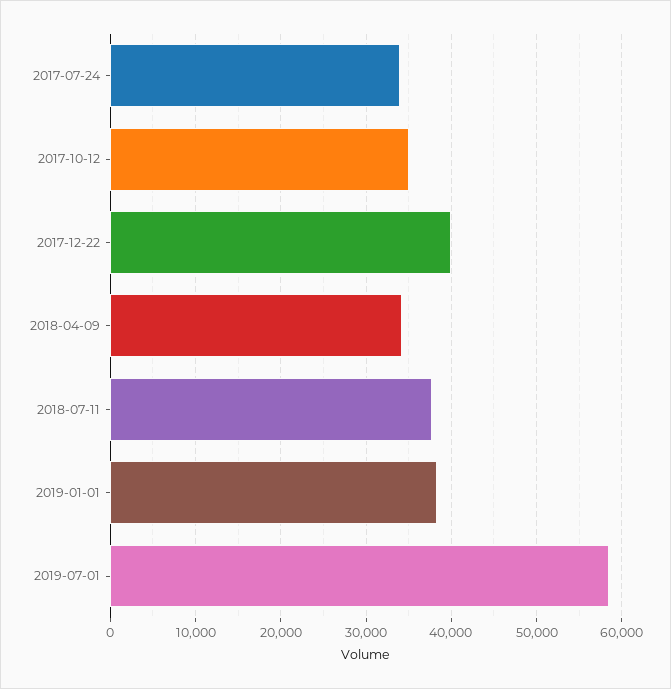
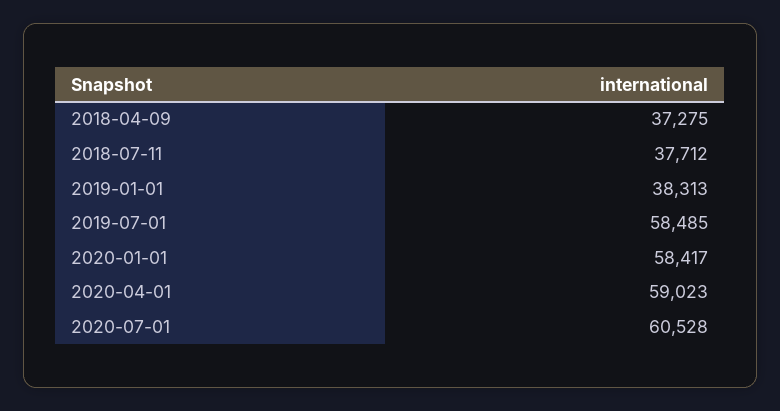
2017-07-24: 34000 -> none
2017-10-12: 35000 -> none
2017-12-22: 40000 -> none
2018-04-09: 34000 -> 37275
2020-01-01: none -> 58417
2020-04-01: none -> 59023
2020-07-01: none -> 60528

